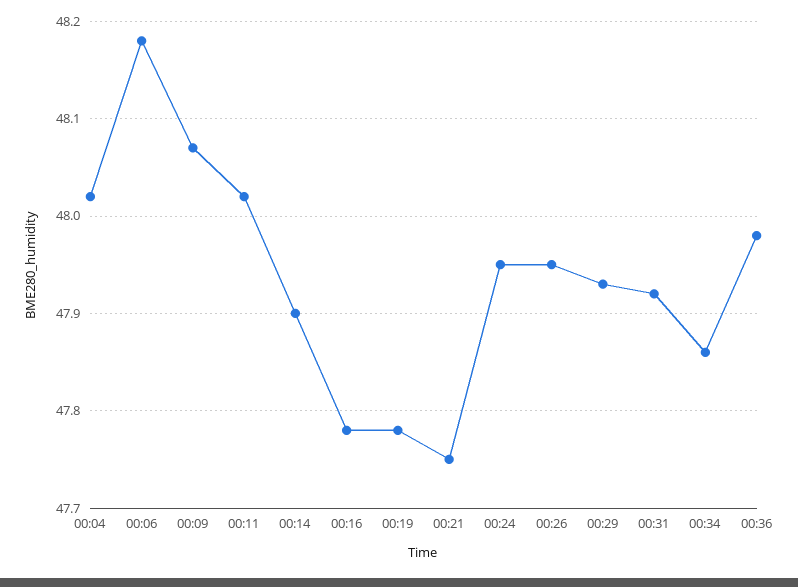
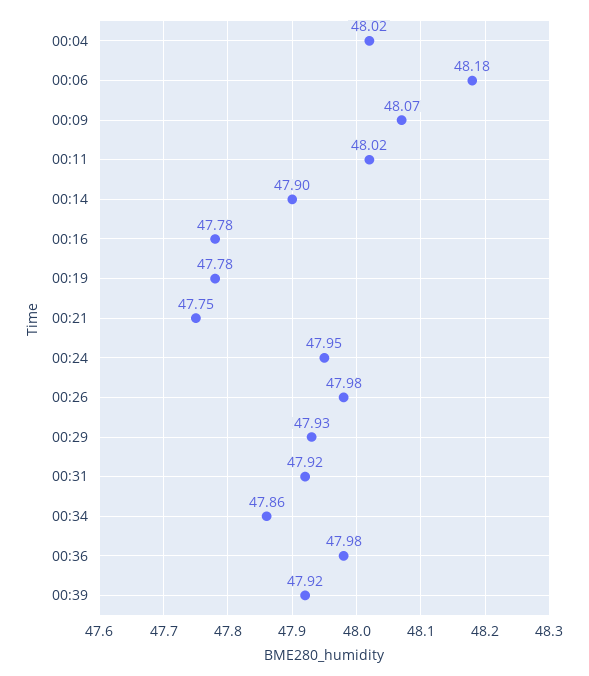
00:26: 47.95 -> 47.98
00:39: none -> 47.92

